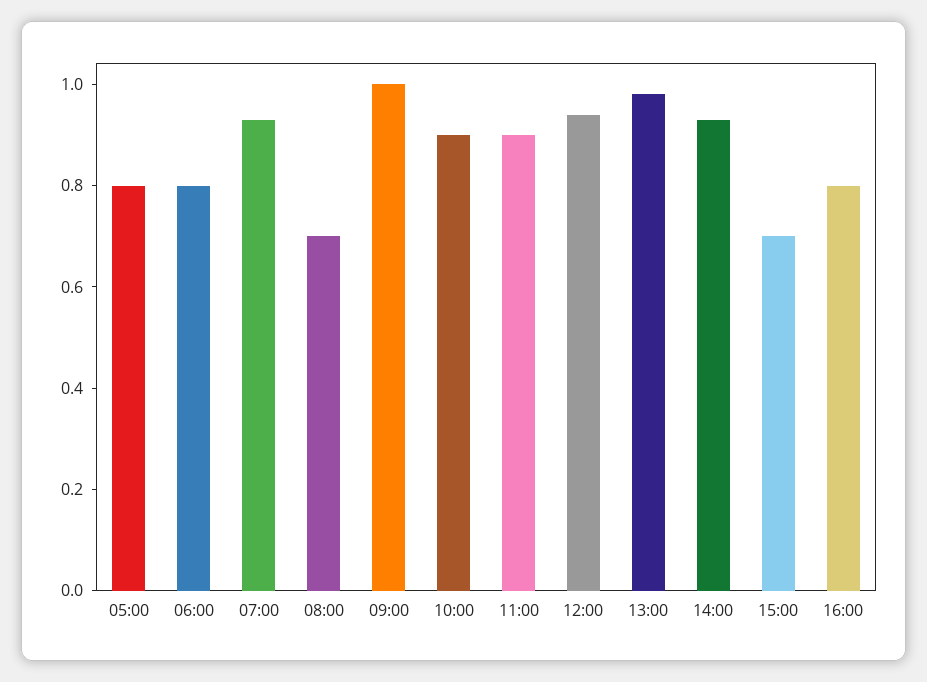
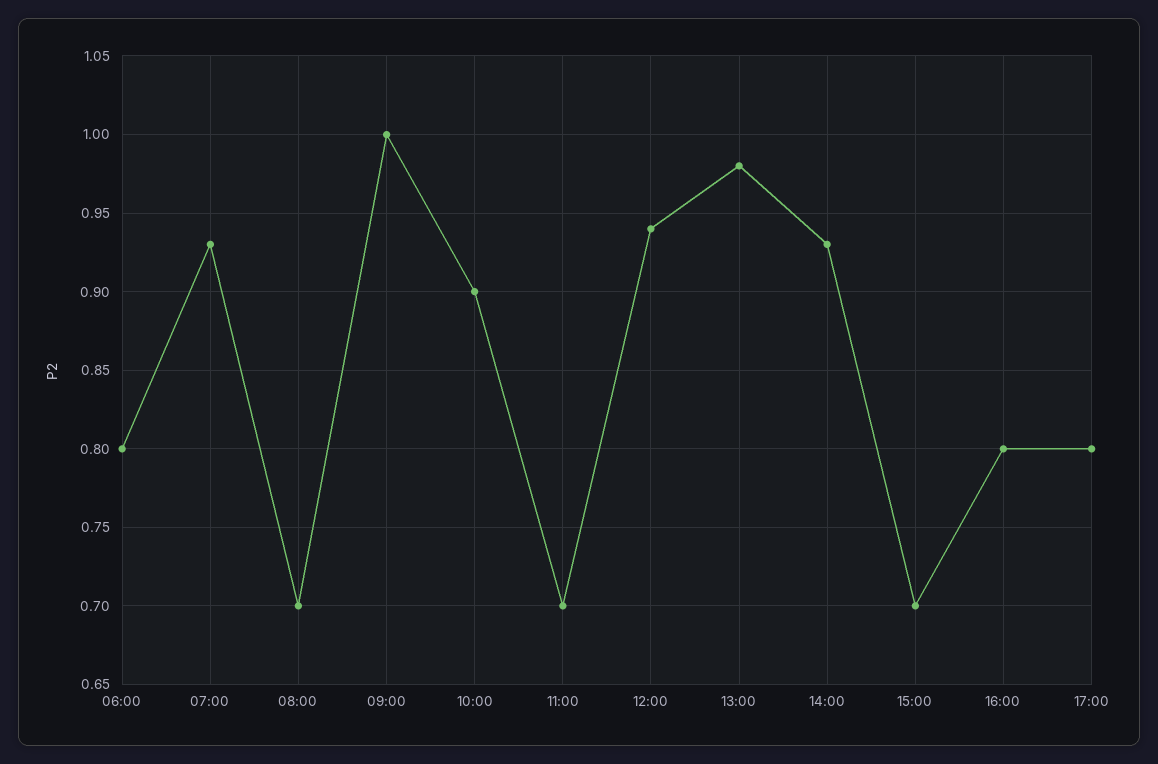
05:00: 0.8 -> none
11:00: 0.9 -> 0.7
17:00: none -> 0.8

